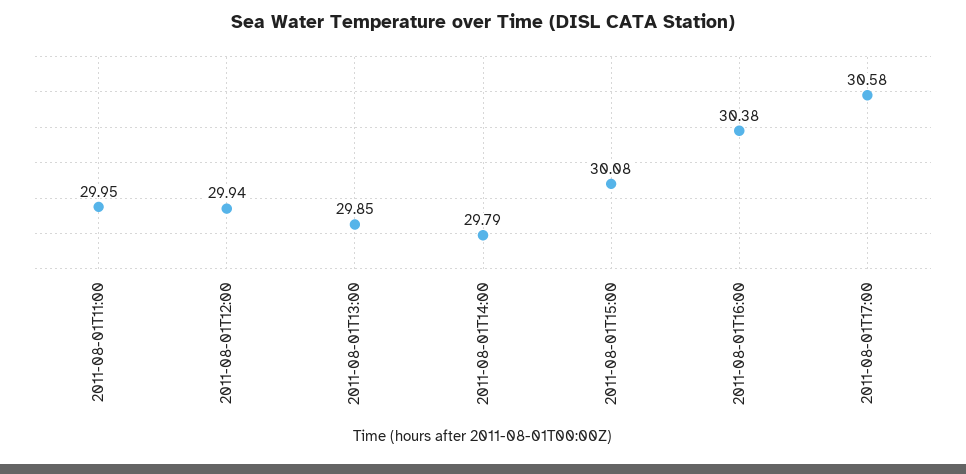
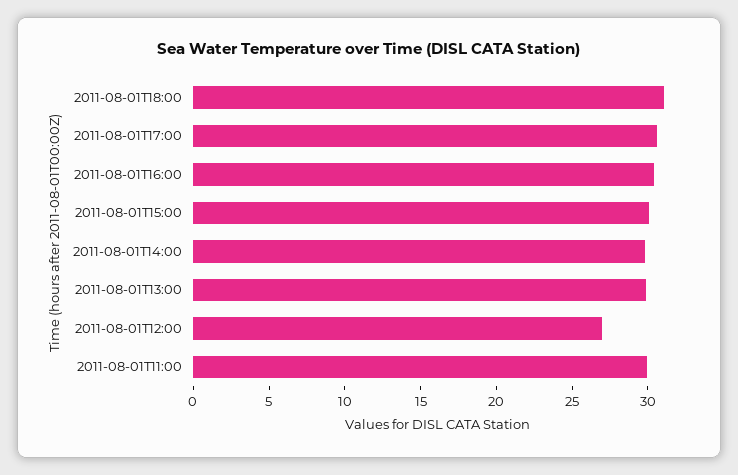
2011-08-01T12:00: 29.94 -> 27
2011-08-01T18:00: none -> 31

